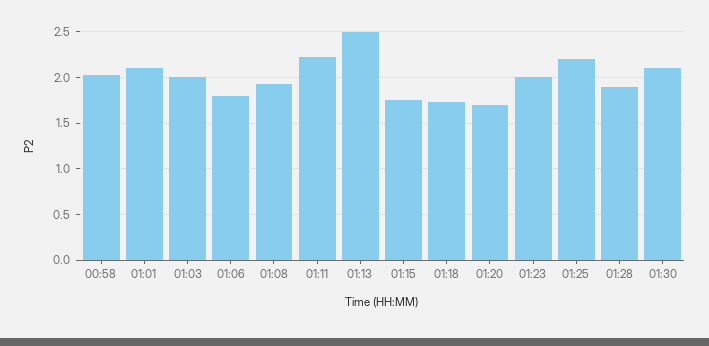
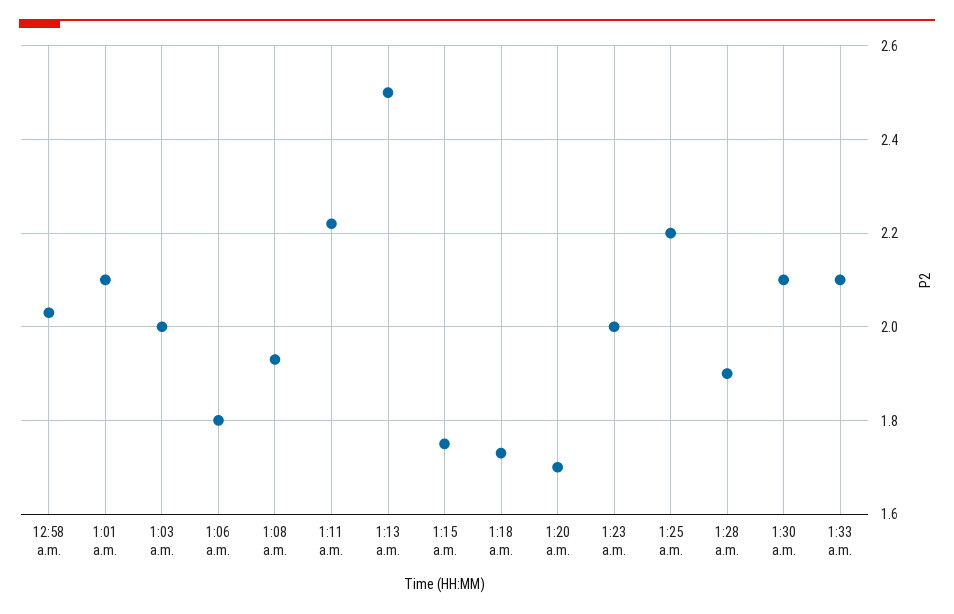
1:33 a.m.: none -> 2.1

